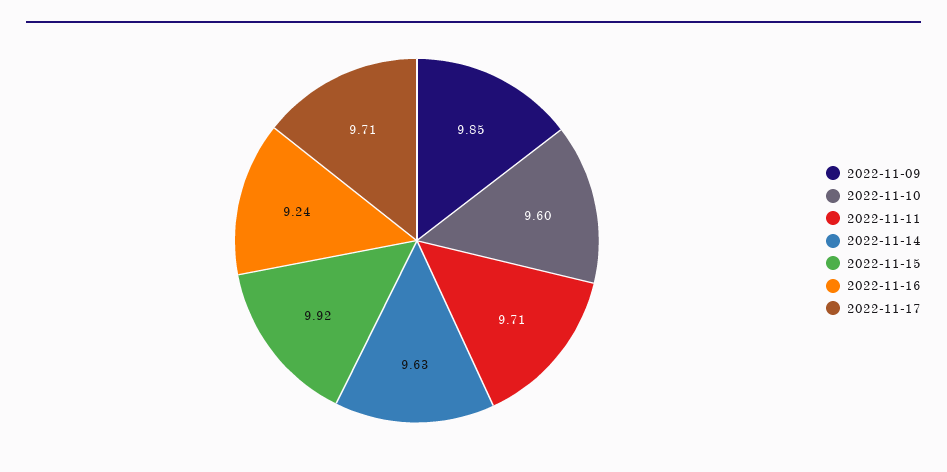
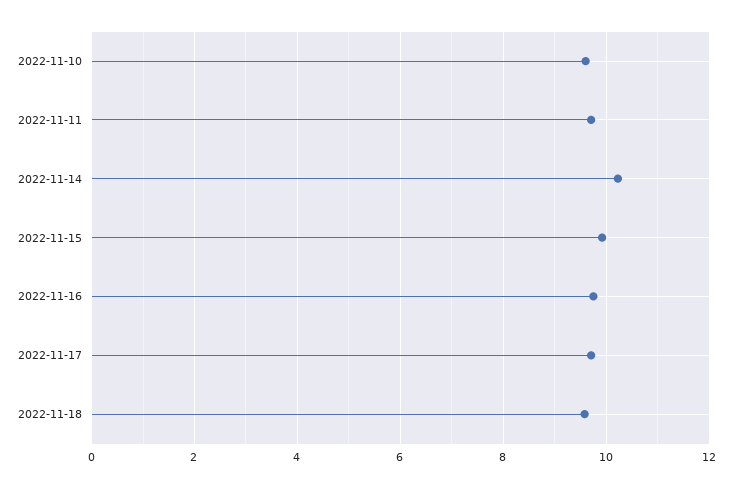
2022-11-09: 9.85 -> none
2022-11-14: 9.63 -> 10.2
2022-11-16: 9.24 -> 9.8
2022-11-18: none -> 9.6

